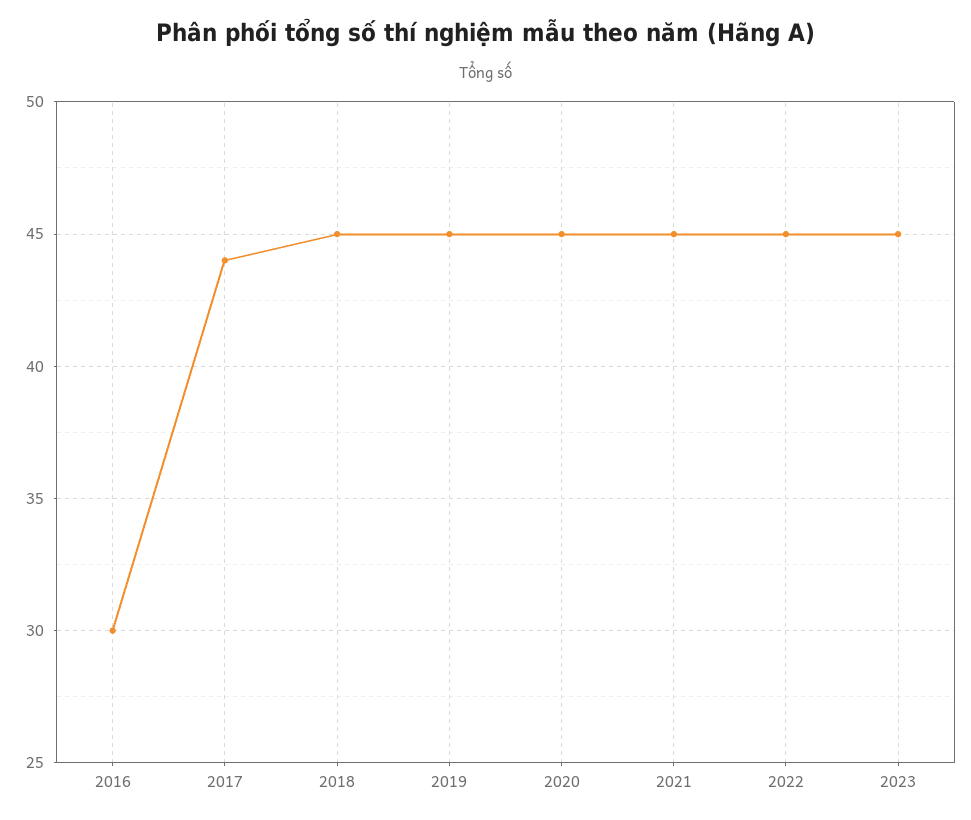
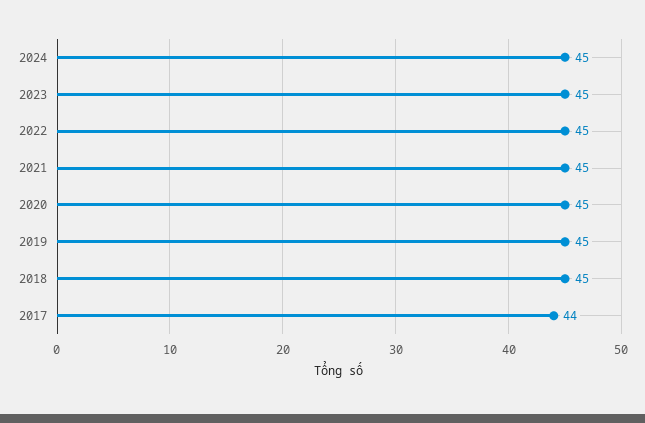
2016: 30 -> none
2024: none -> 45

